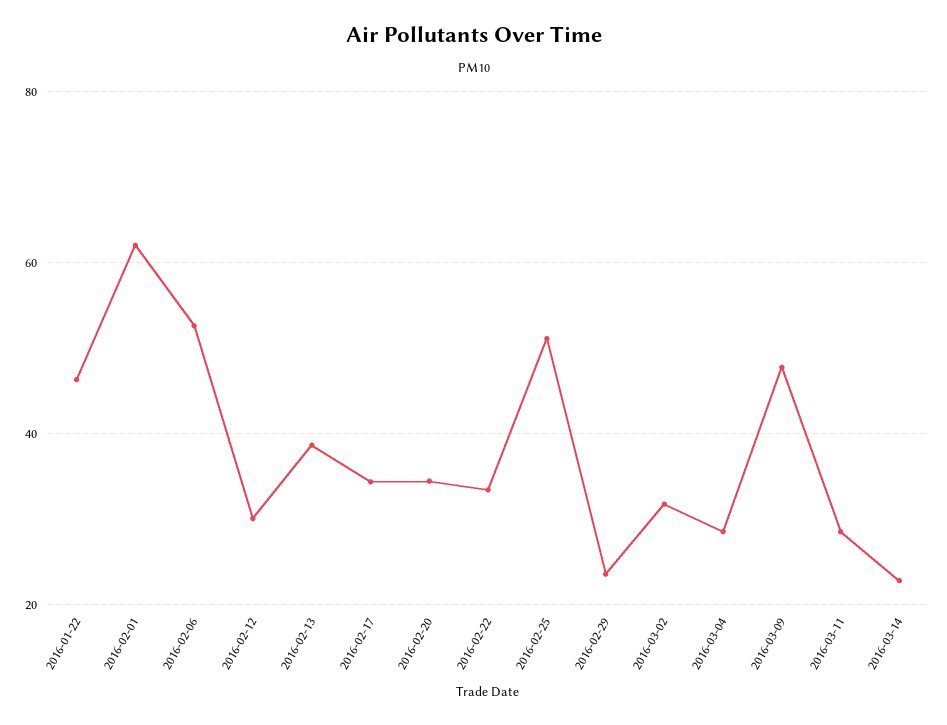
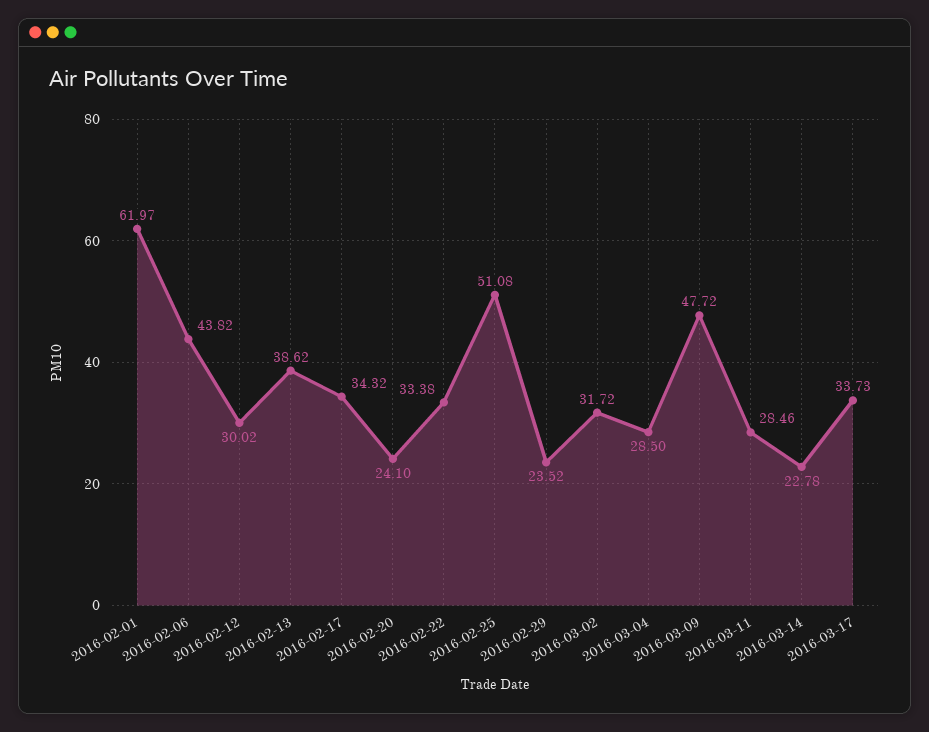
2016-01-22: 46 -> none
2016-02-06: 52 -> 43.82
2016-02-20: 34 -> 24.1
2016-03-17: none -> 33.73

